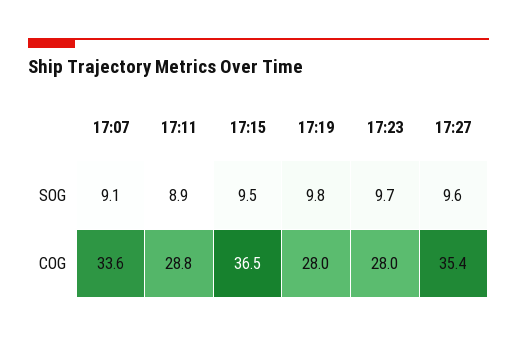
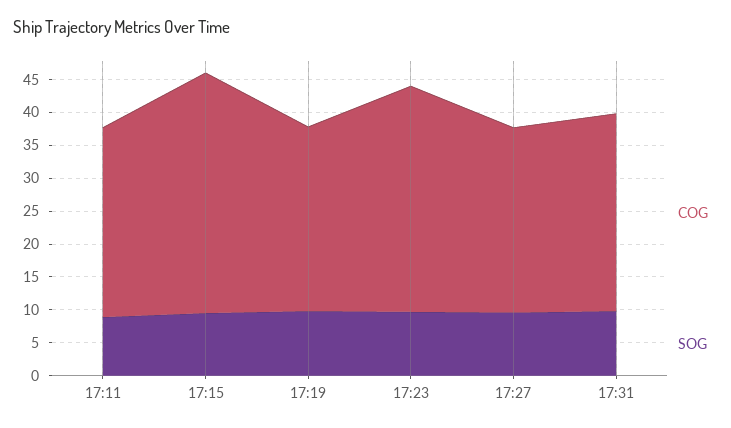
SOG, 17:07: 9.1 -> none
COG, 17:07: 33.6 -> none
COG, 17:23: 28 -> 35
COG, 17:27: 35.4 -> 27.5
COG, 17:31: none -> 30
SOG, 17:31: none -> 10

